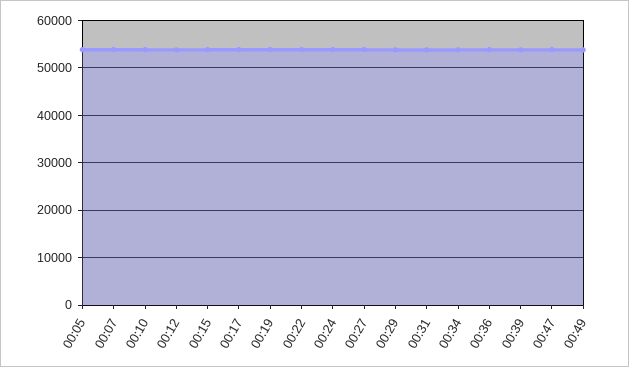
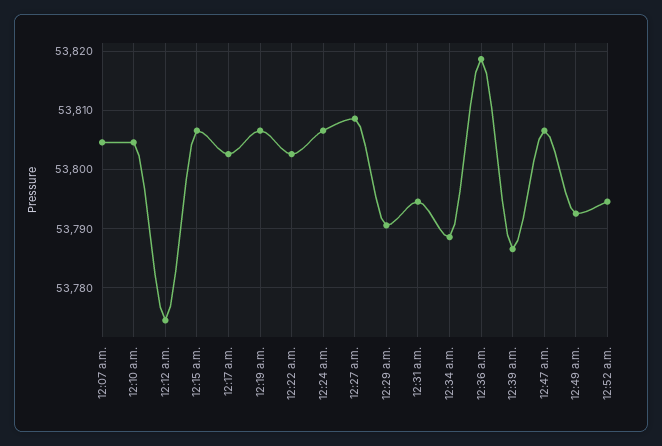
00:05: 54000 -> none
12:52 a.m.: none -> 53794

